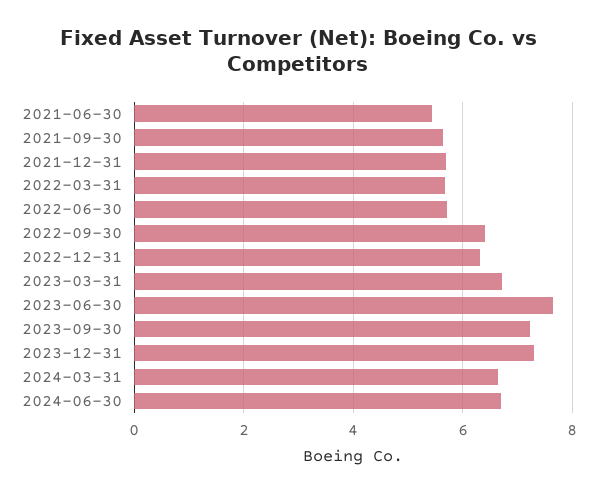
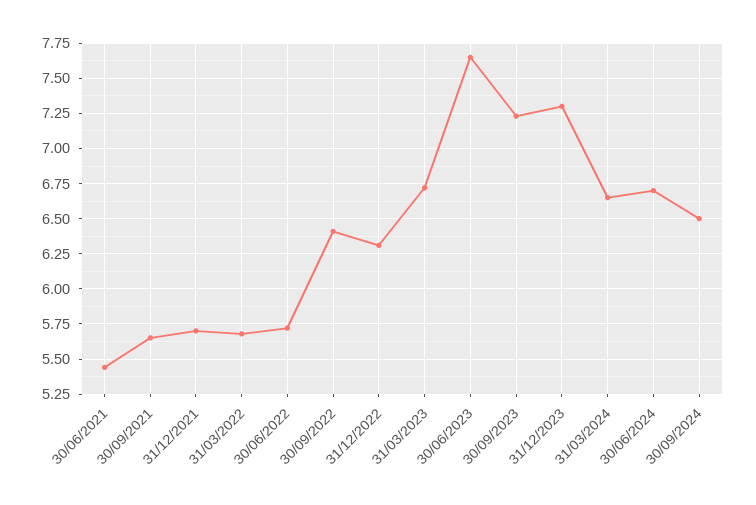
30/09/2024: none -> 6.5

